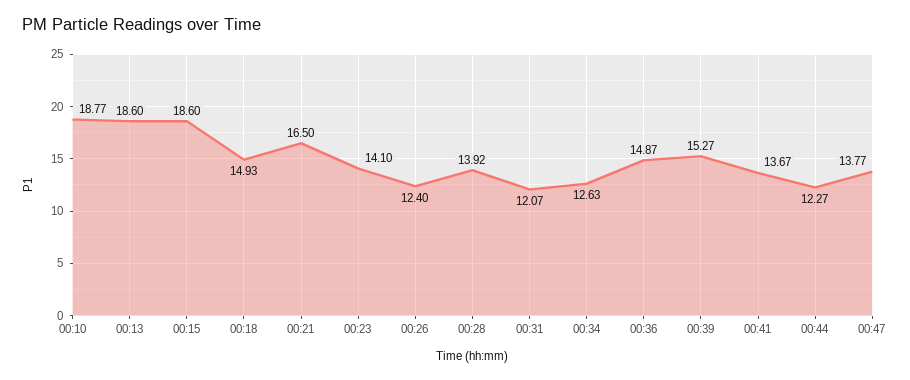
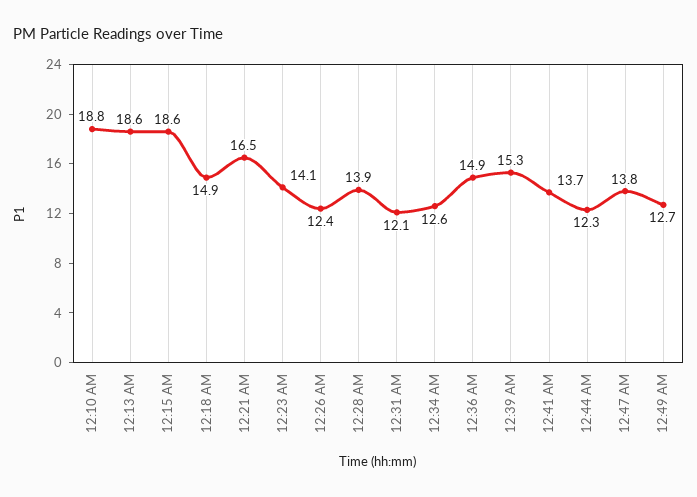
12:49 AM: none -> 12.7

